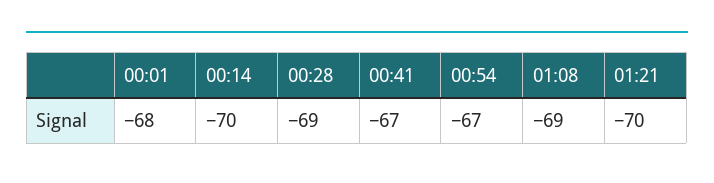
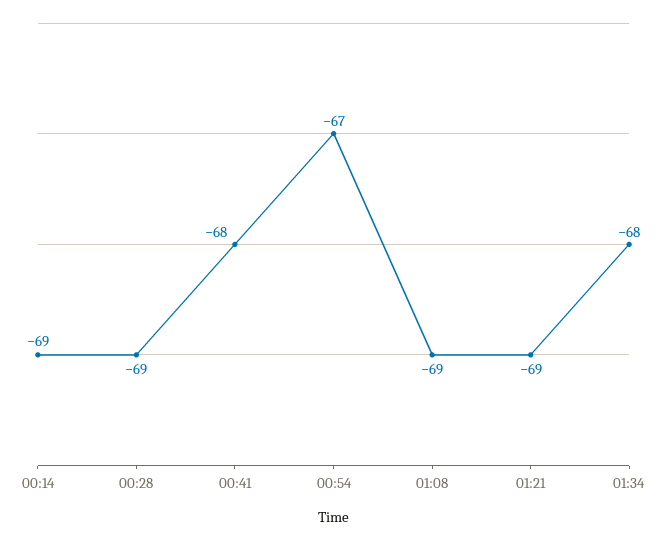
00:01: -68 -> none
00:14: -70 -> -69
00:41: -67 -> -68
01:21: -70 -> -69
01:34: none -> -68

